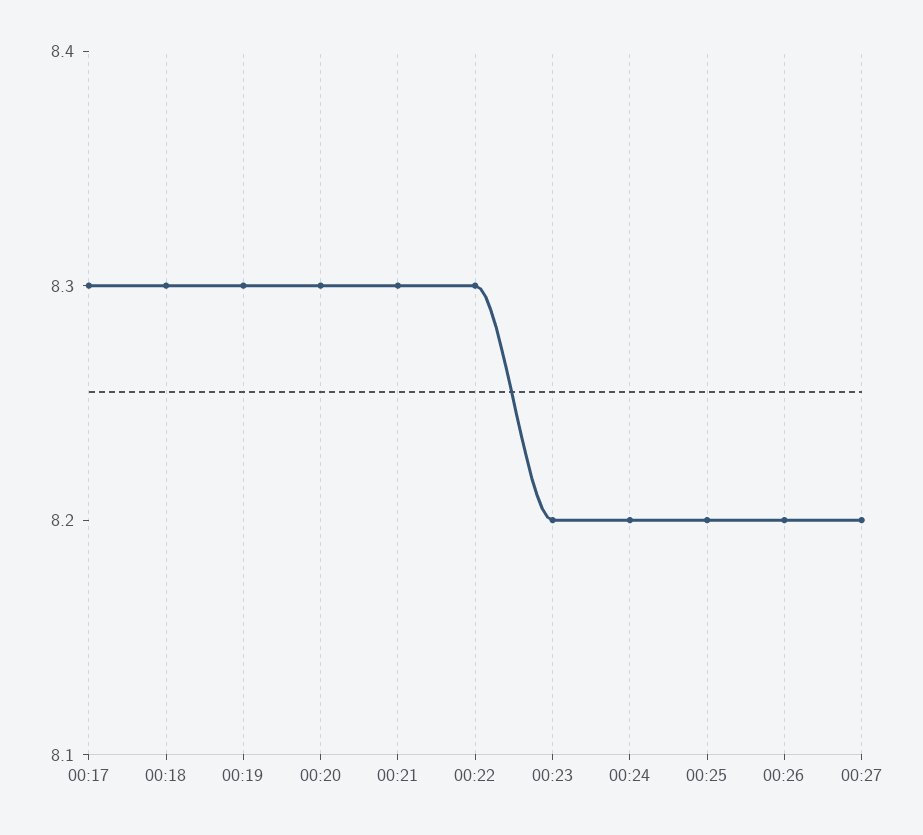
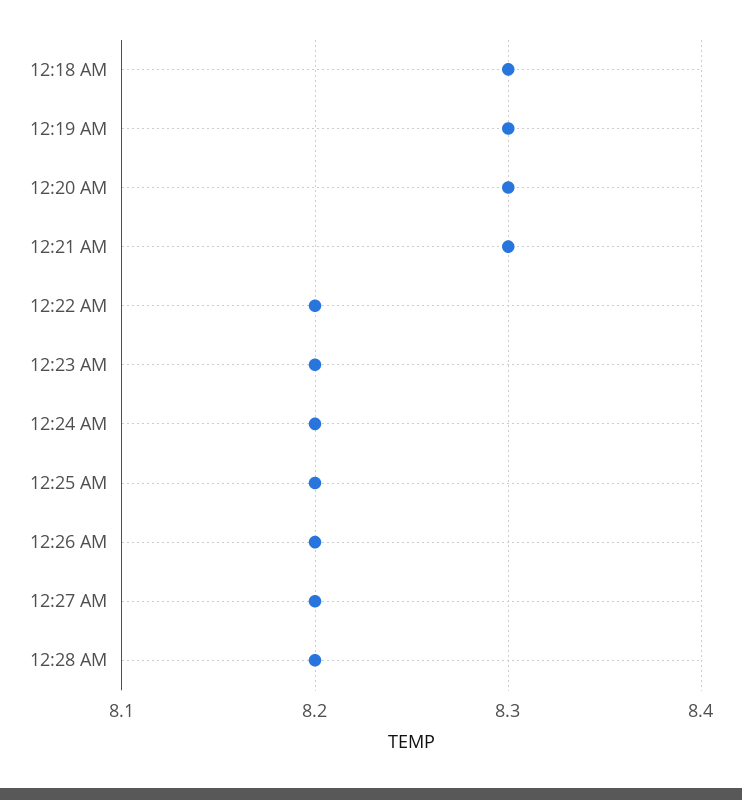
00:17: 8.3 -> none
00:22: 8.3 -> 8.2
12:28 AM: none -> 8.2

